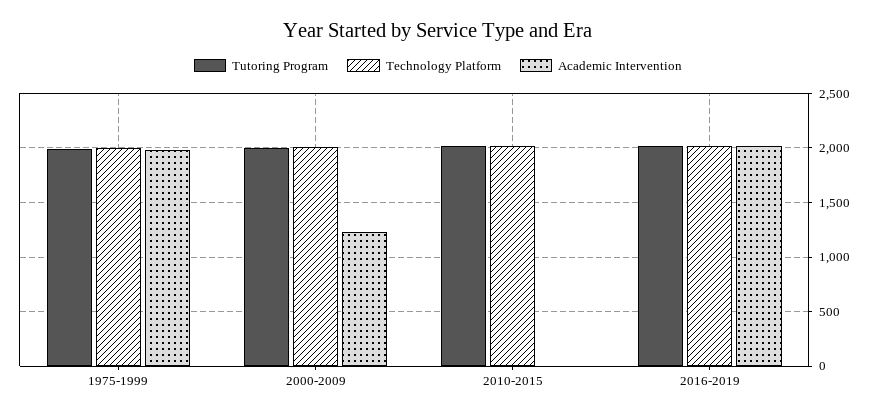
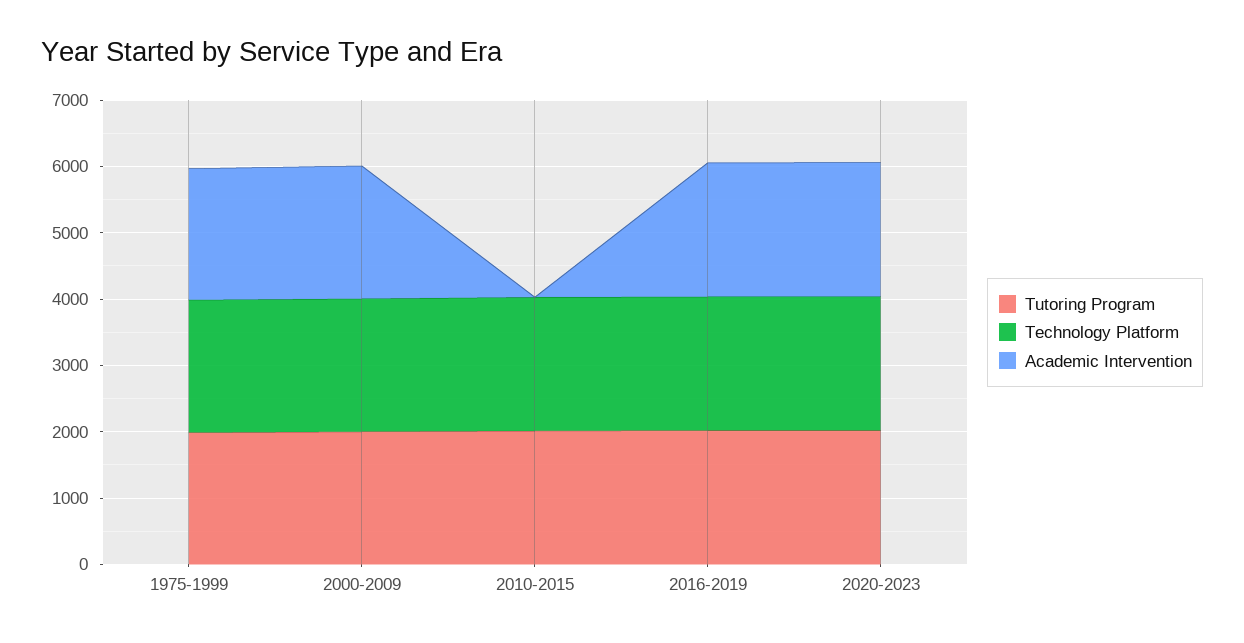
Academic Intervention, 2000-2009: 1200 -> 2000
Tutoring Program, 2020-2023: none -> 2000
Technology Platform, 2020-2023: none -> 2000
Academic Intervention, 2020-2023: none -> 2000

